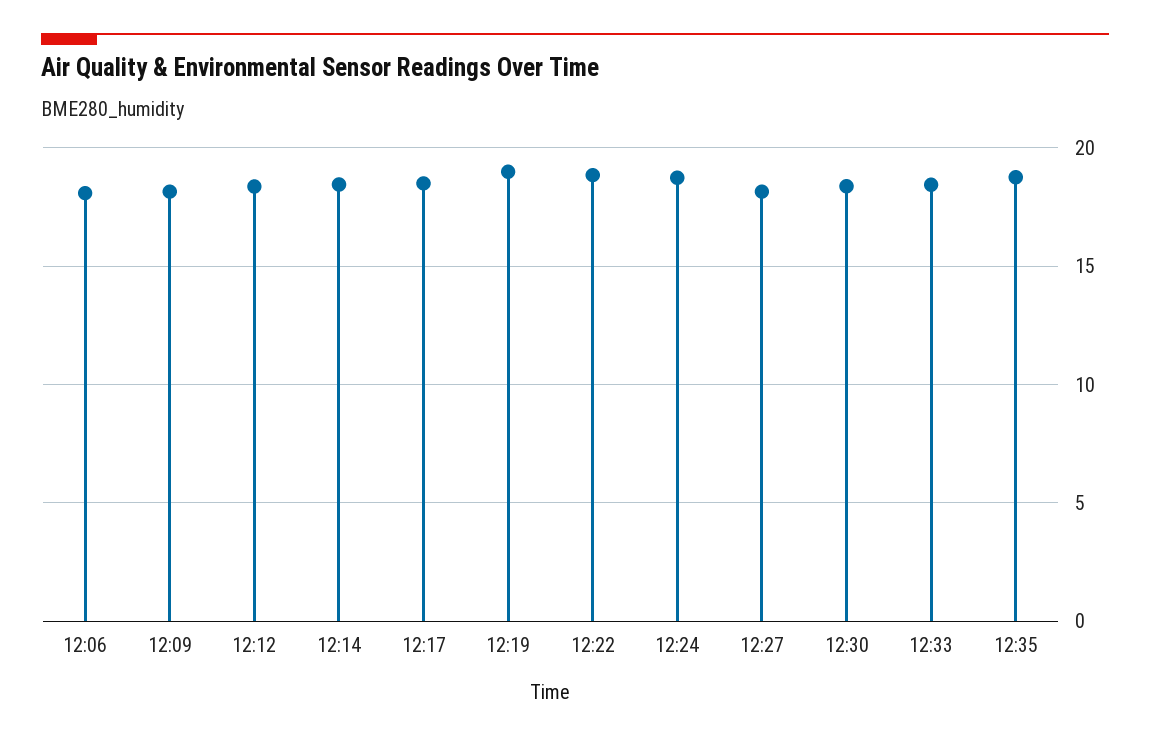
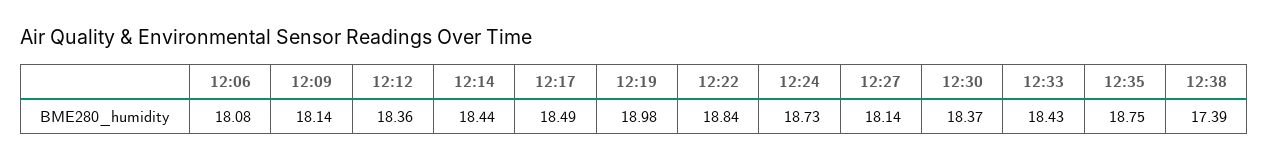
12:38: none -> 17.39

